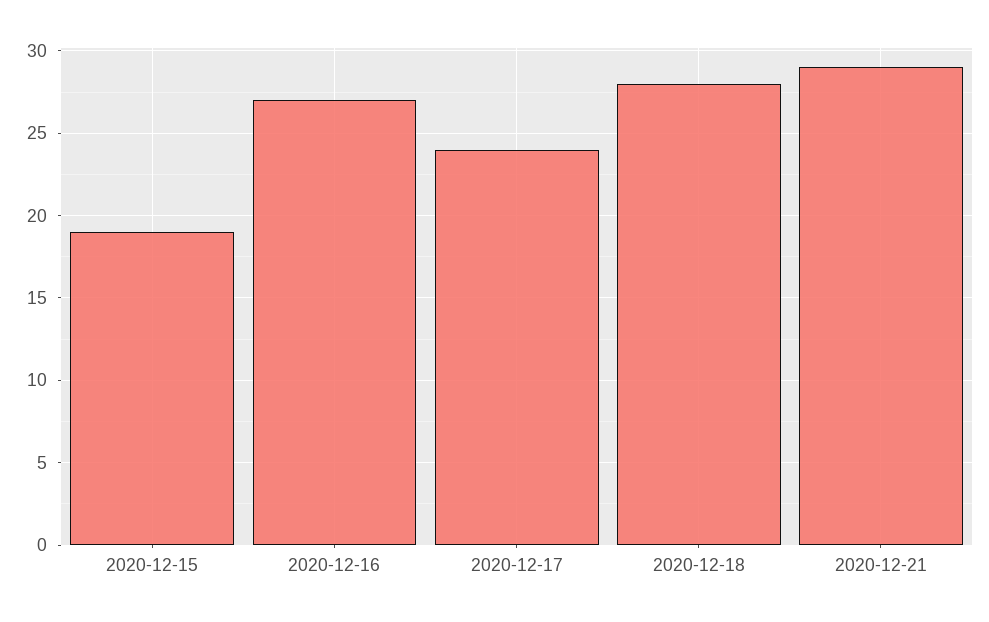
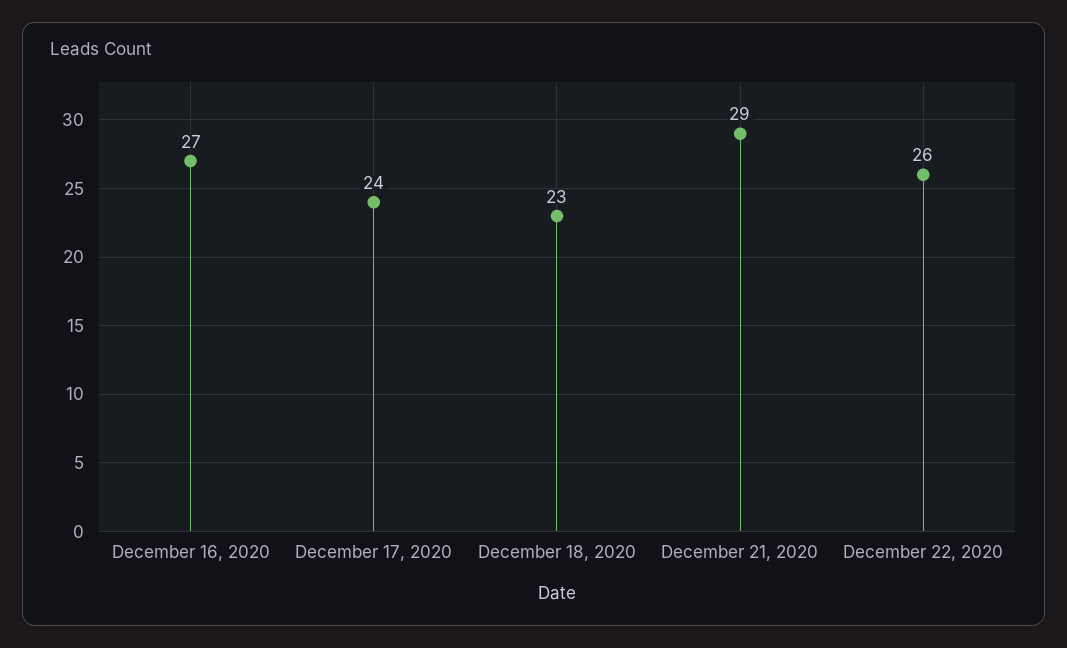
2020-12-15: 19 -> none
2020-12-18: 28 -> 23
December 22, 2020: none -> 26

